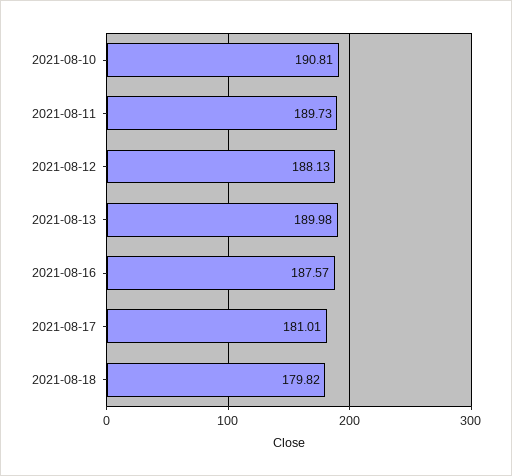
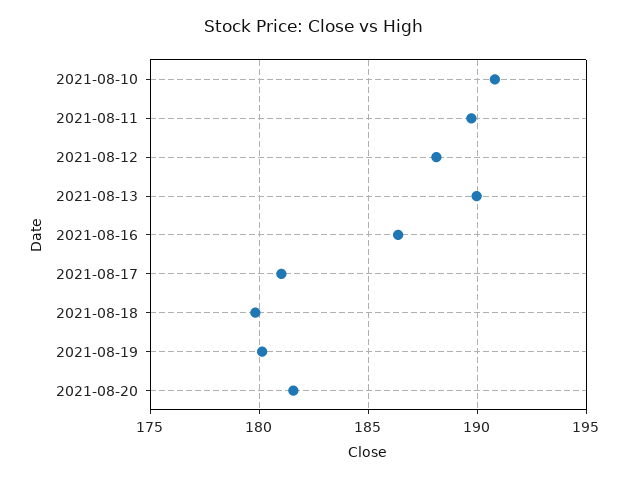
2021-08-16: 187.57 -> 186.5
2021-08-19: none -> 180
2021-08-20: none -> 181.5

